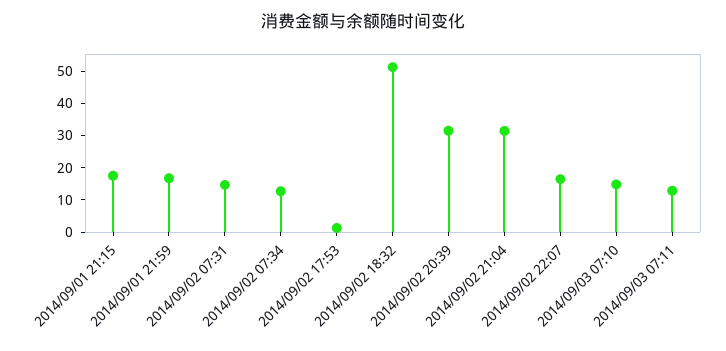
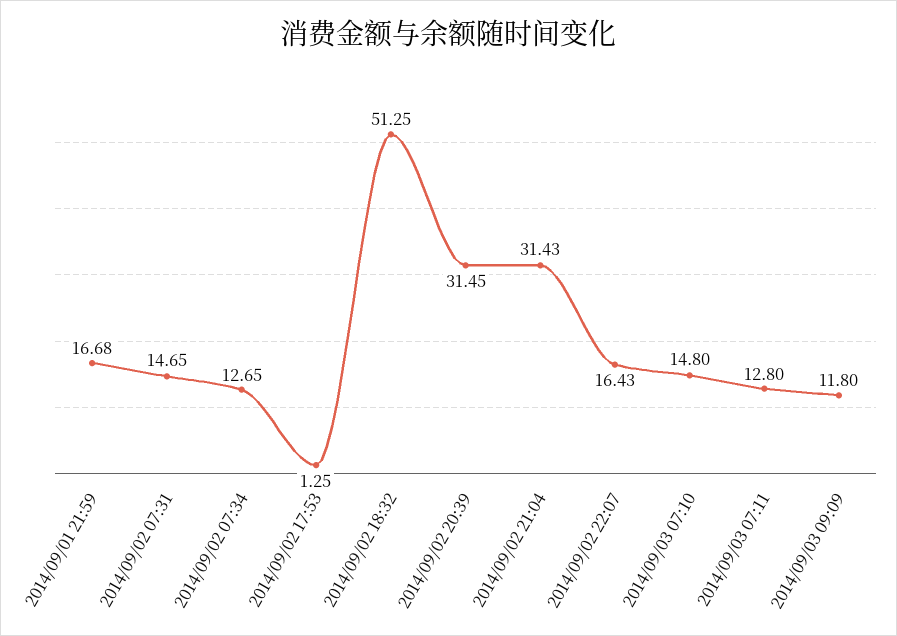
2014/09/01 21:15: 17.5 -> none
2014/09/03 09:09: none -> 11.8

